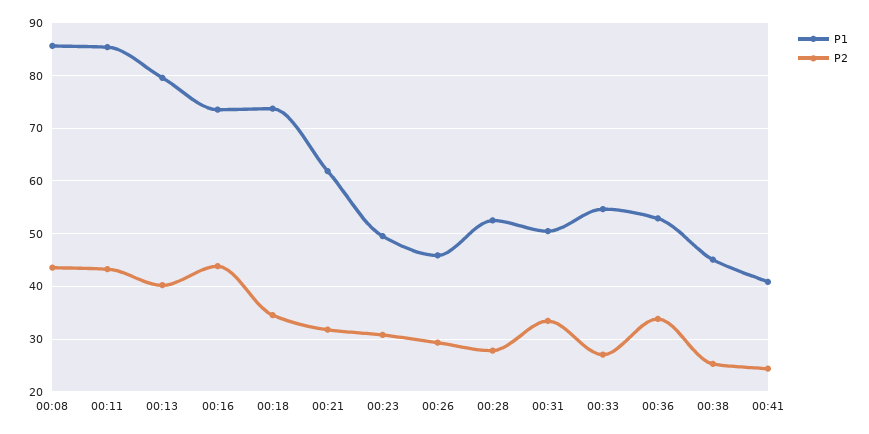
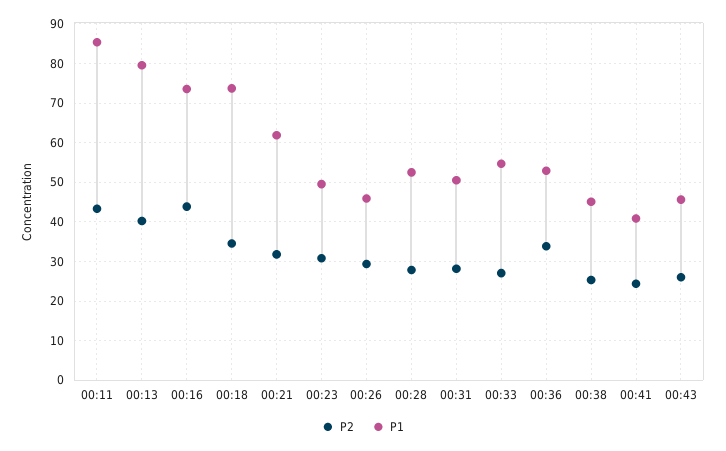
P1, 00:08: 86 -> none
P2, 00:08: 44 -> none
P2, 00:31: 34 -> 28
P2, 00:43: none -> 26
P1, 00:43: none -> 46

